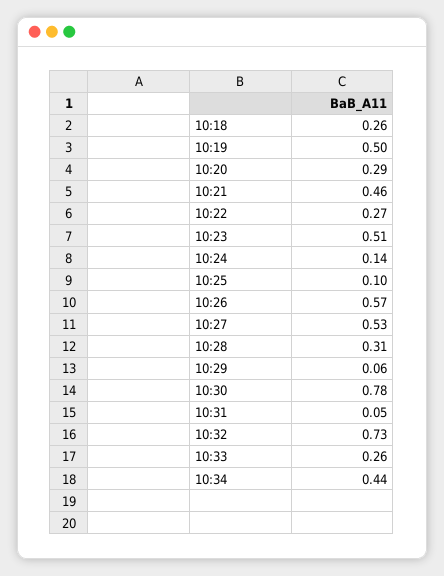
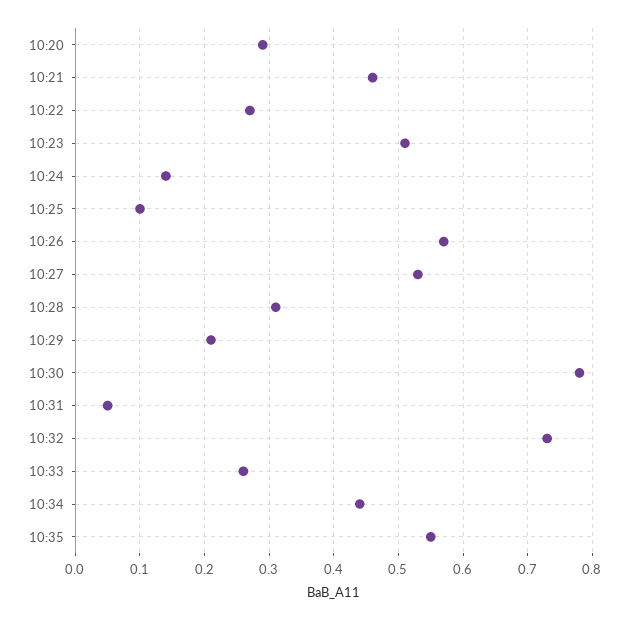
10:18: 0.26 -> none
10:19: 0.5 -> none
10:29: 0.06 -> 0.21
10:35: none -> 0.55

